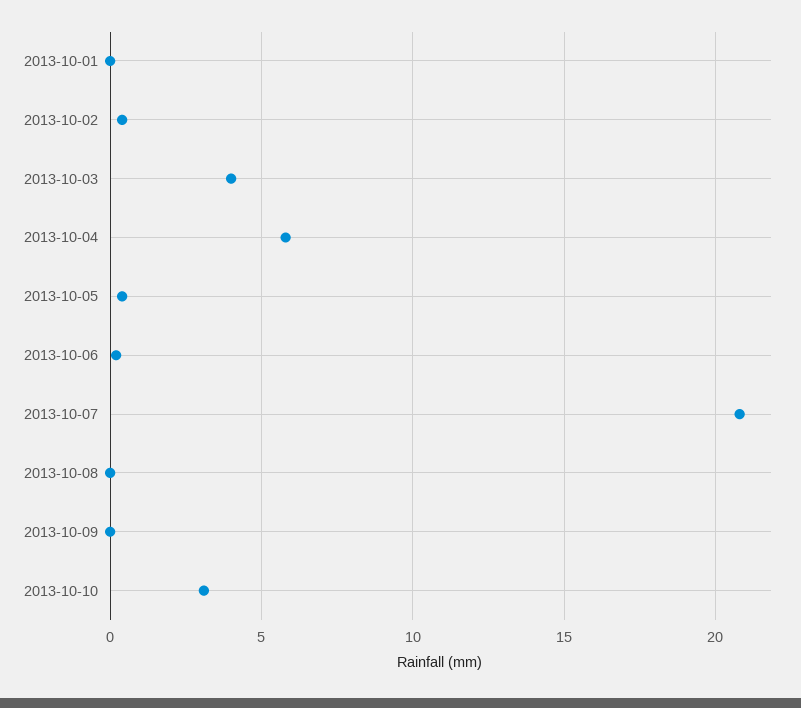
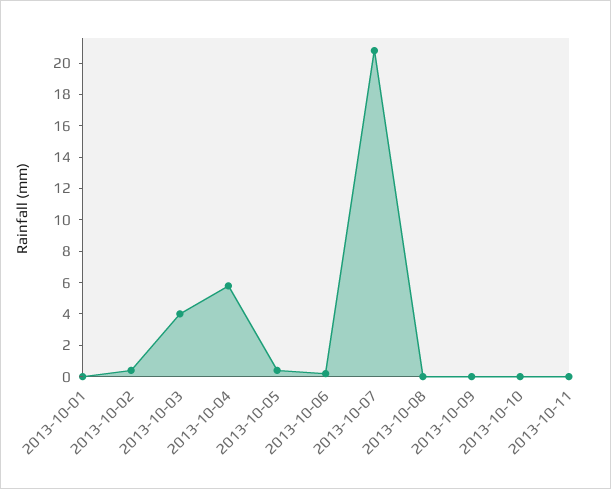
2013-10-10: 3 -> 0
2013-10-11: none -> 0

